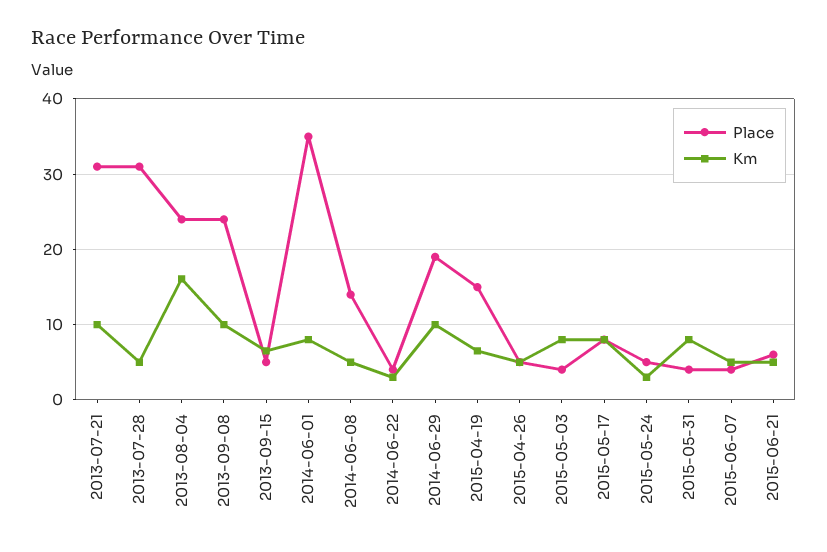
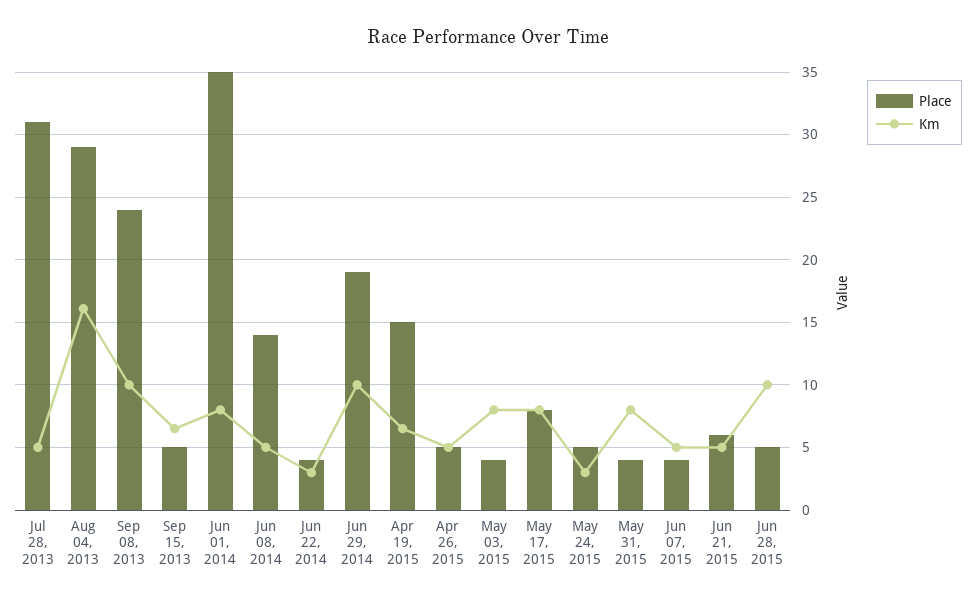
Place, 2013-07-21: 31 -> none
Km, 2013-07-21: 10 -> none
Place, 2013-08-04: 24 -> 29
Place, Jun 28, 2015: none -> 5
Km, Jun 28, 2015: none -> 10

